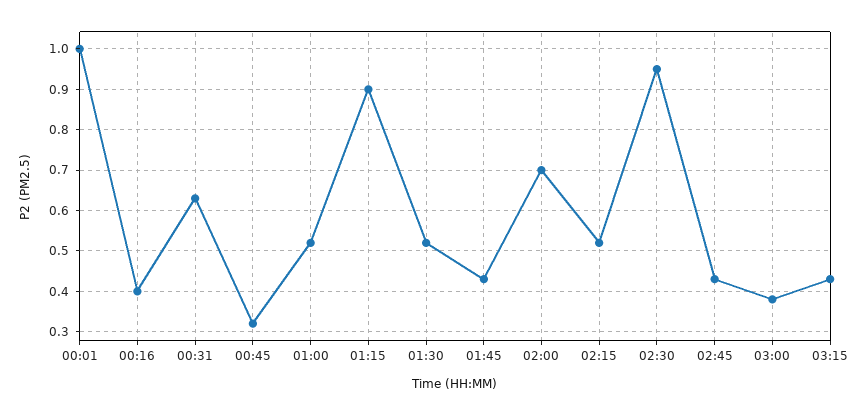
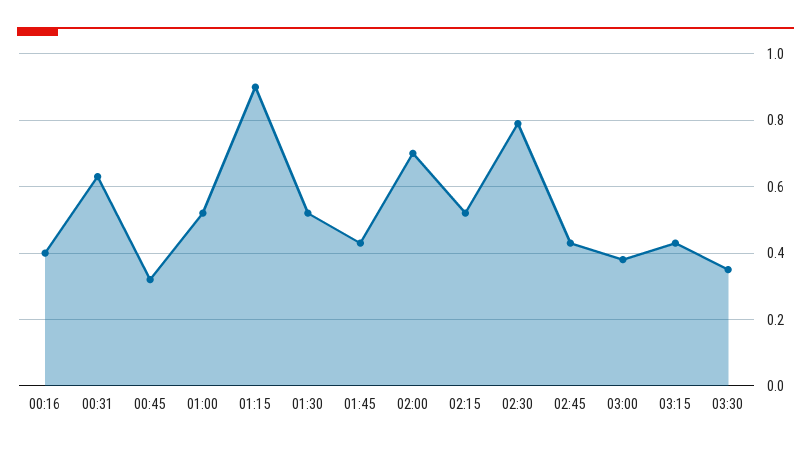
00:01: 1 -> none
02:30: 0.95 -> 0.8
03:30: none -> 0.35

